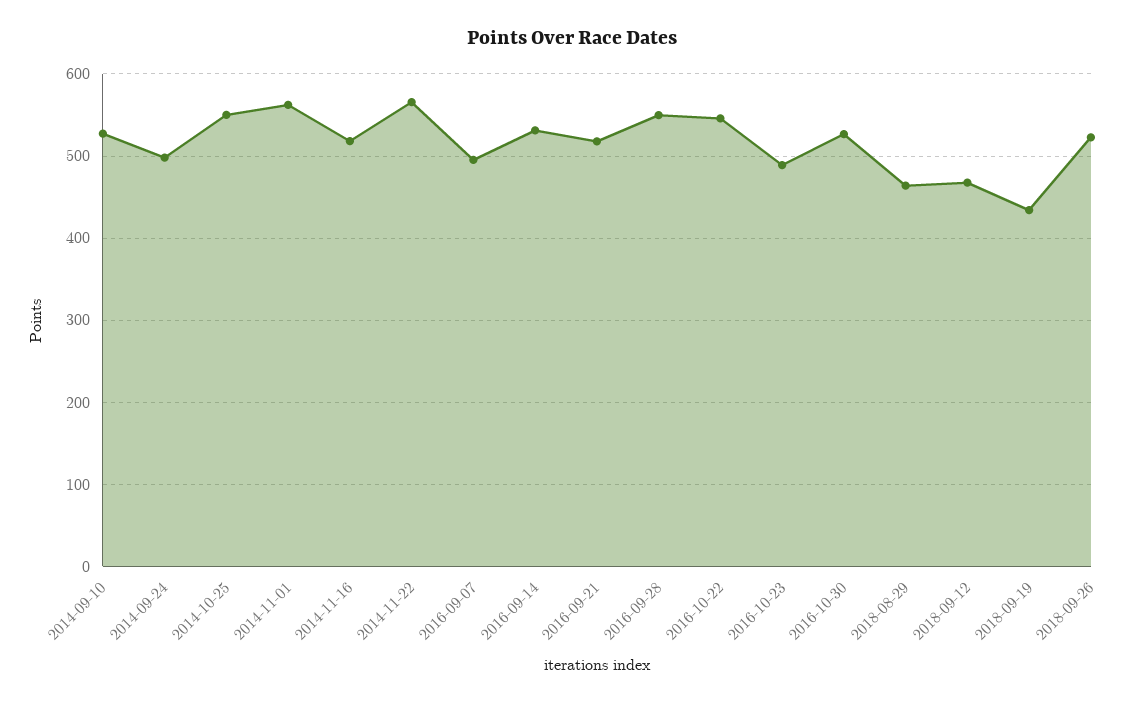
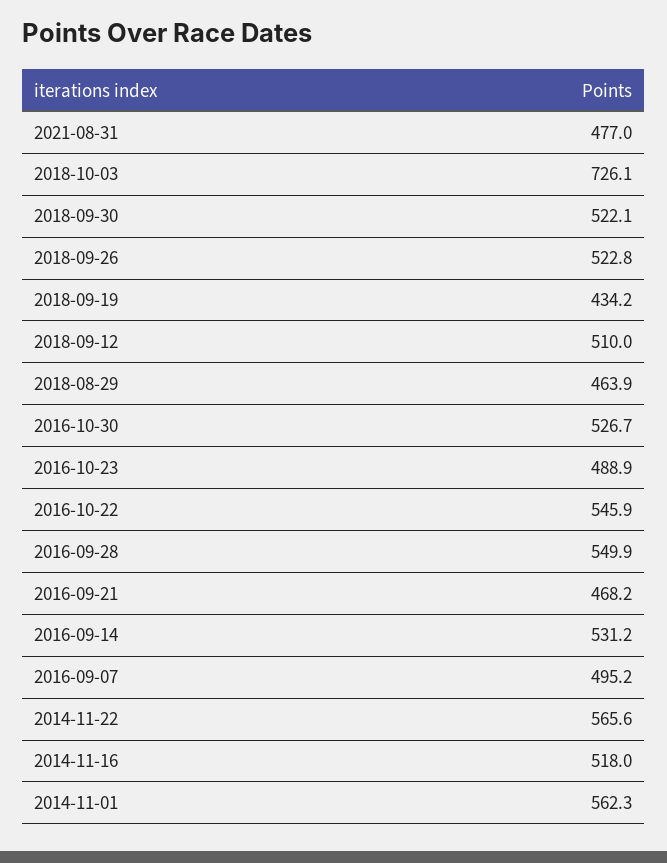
2014-09-10: 530 -> none
2014-09-24: 500 -> none
2014-10-25: 550 -> none
2016-09-21: 520 -> 468.2
2018-09-12: 470 -> 510
2021-08-31: none -> 477
2018-10-03: none -> 726.1
2018-09-30: none -> 522.1

